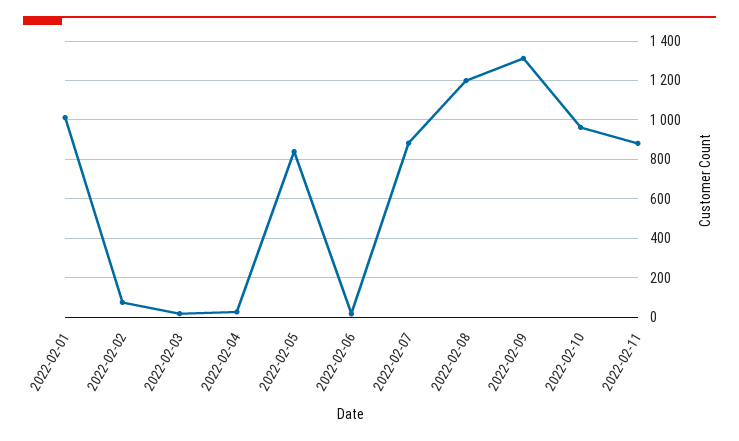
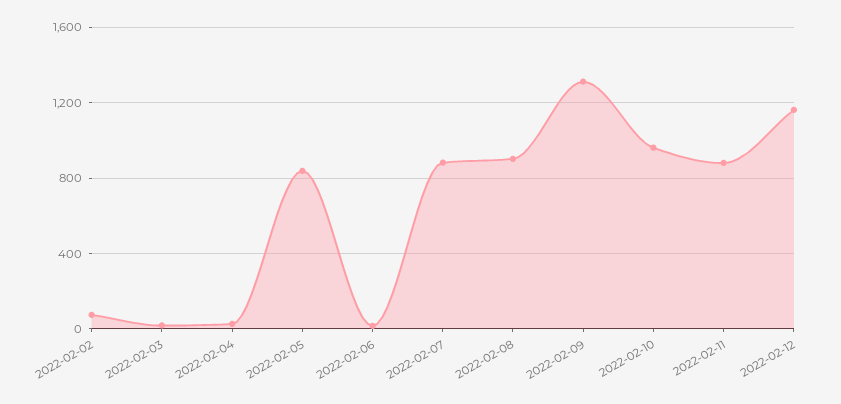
2022-02-01: 1000 -> none
2022-02-08: 1200 -> 900
2022-02-12: none -> 1150

